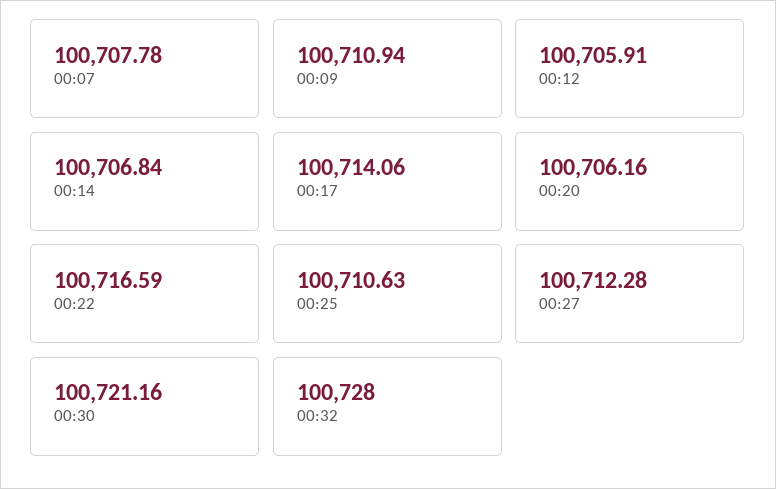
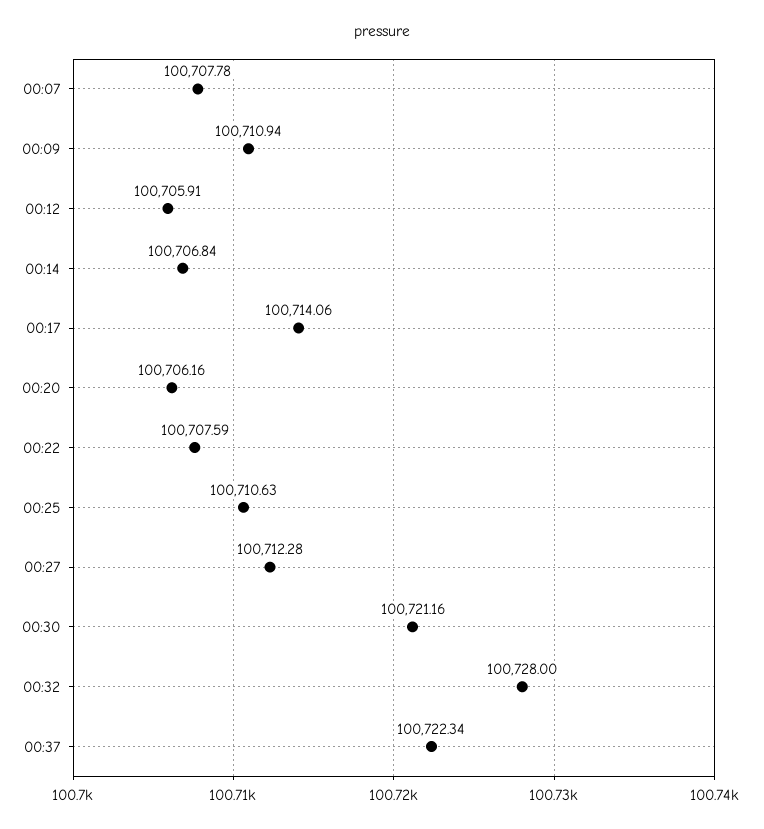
00:22: 100716.59 -> 100707.59
00:37: none -> 100722.34

